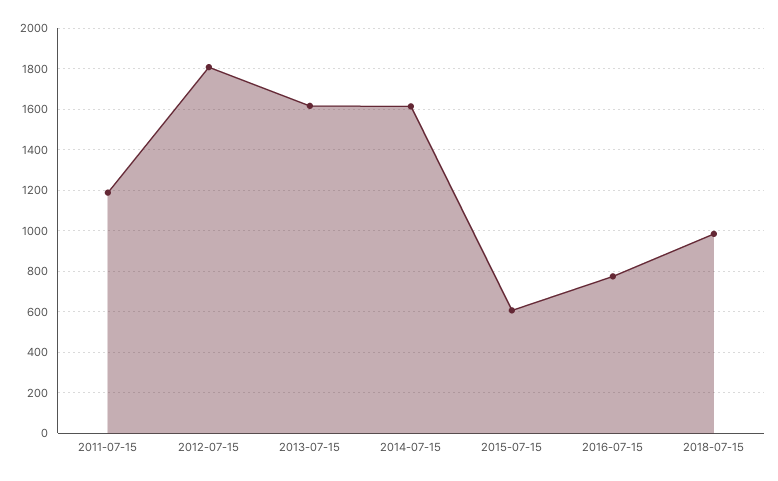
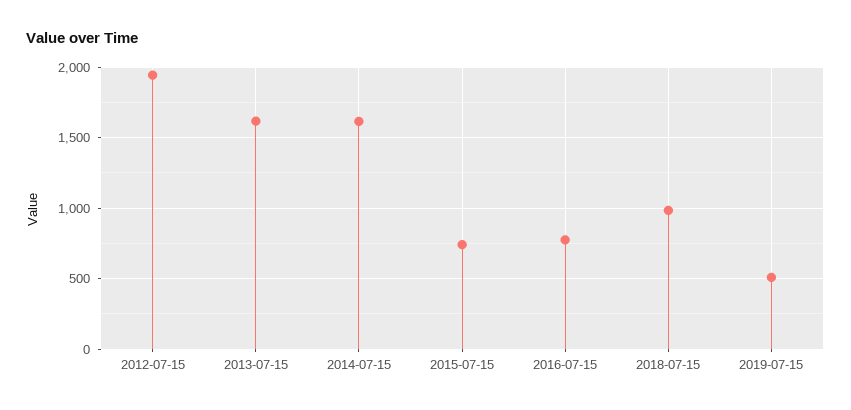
2011-07-15: 1200 -> none
2012-07-15: 1800 -> 1950
2015-07-15: 600 -> 750
2019-07-15: none -> 500

